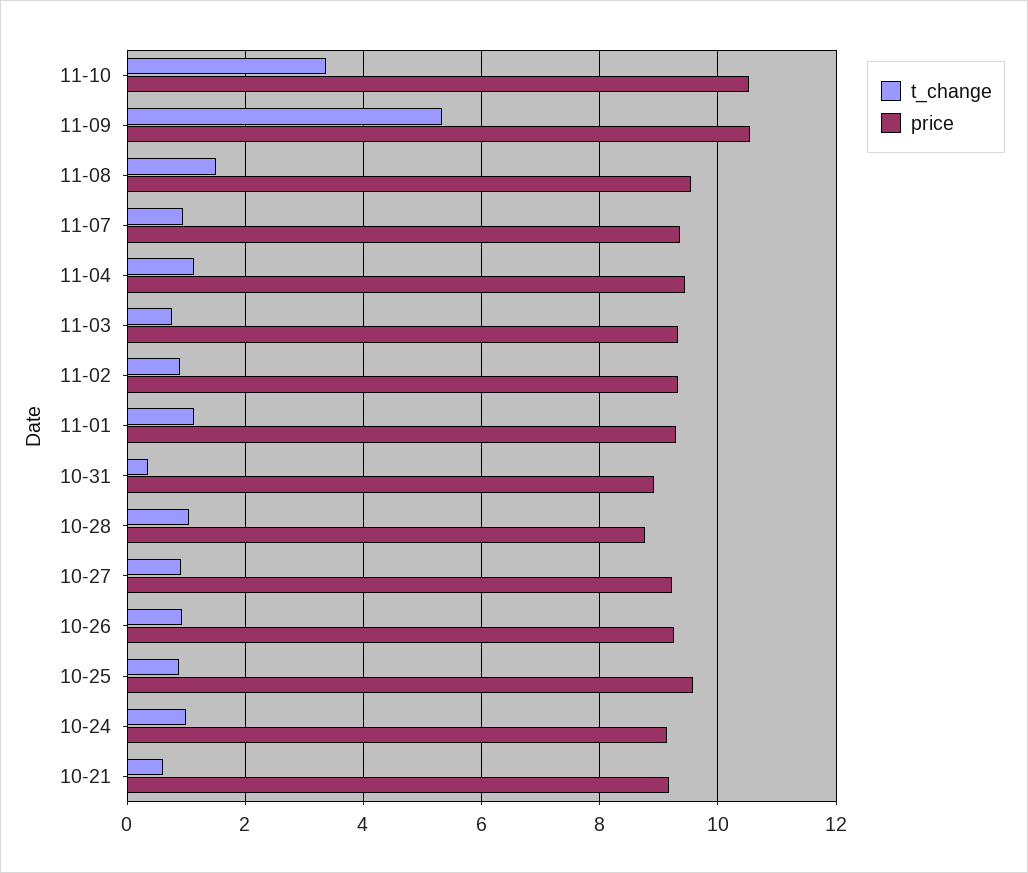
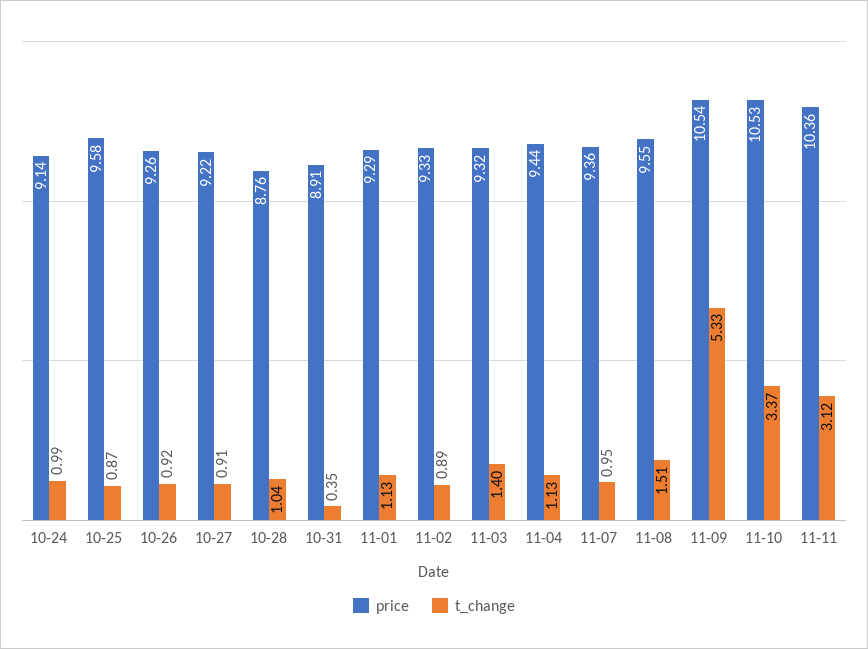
t_change, 11-03: 0.8 -> 1.4
t_change, 10-21: 0.6 -> none
price, 10-21: 9.2 -> none
price, 11-11: none -> 10.36
t_change, 11-11: none -> 3.12

